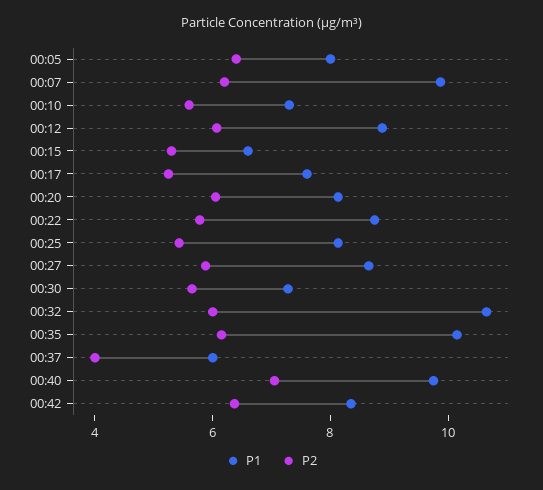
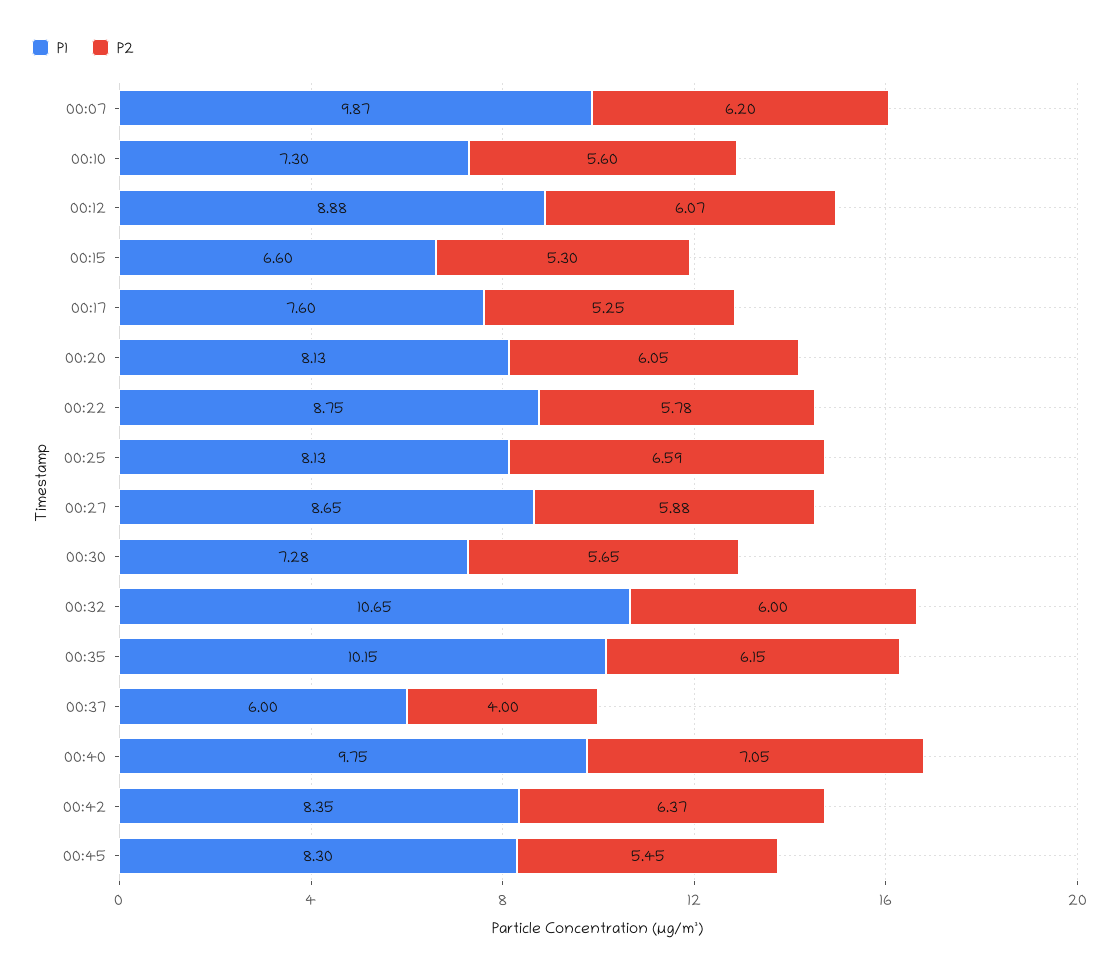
P1, 00:05: 8 -> none
P2, 00:05: 6.5 -> none
P2, 00:25: 5.5 -> 6.59
P1, 00:45: none -> 8.3
P2, 00:45: none -> 5.45

